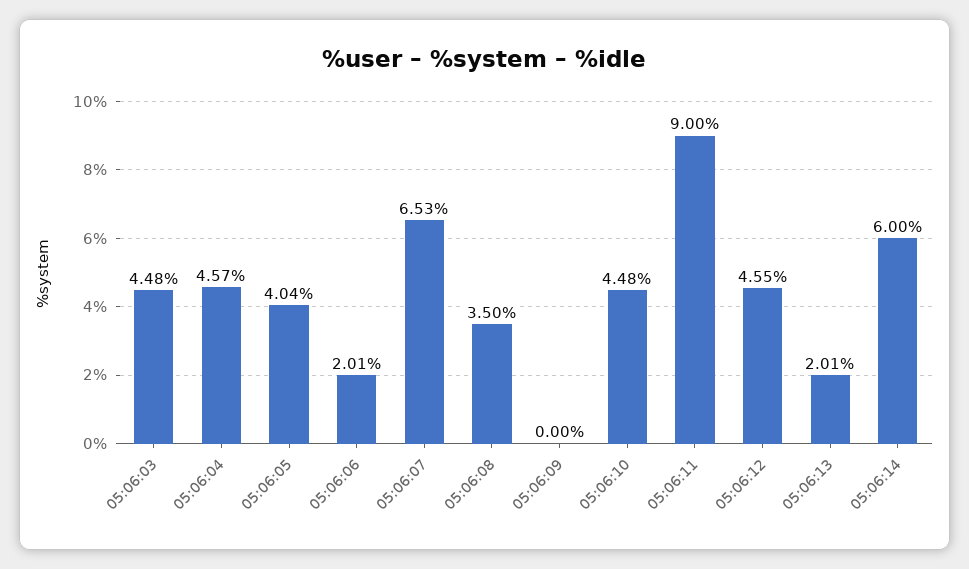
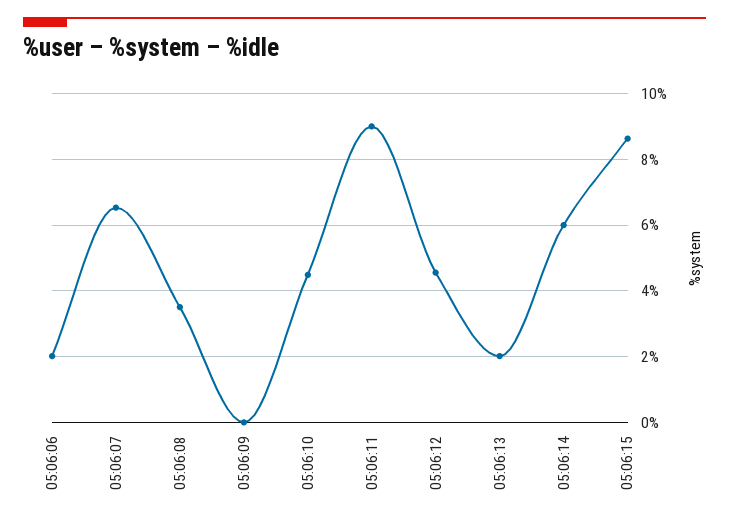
05:06:03: 4.48 -> none
05:06:04: 4.57 -> none
05:06:05: 4.04 -> none
05:06:15: none -> 8.6

